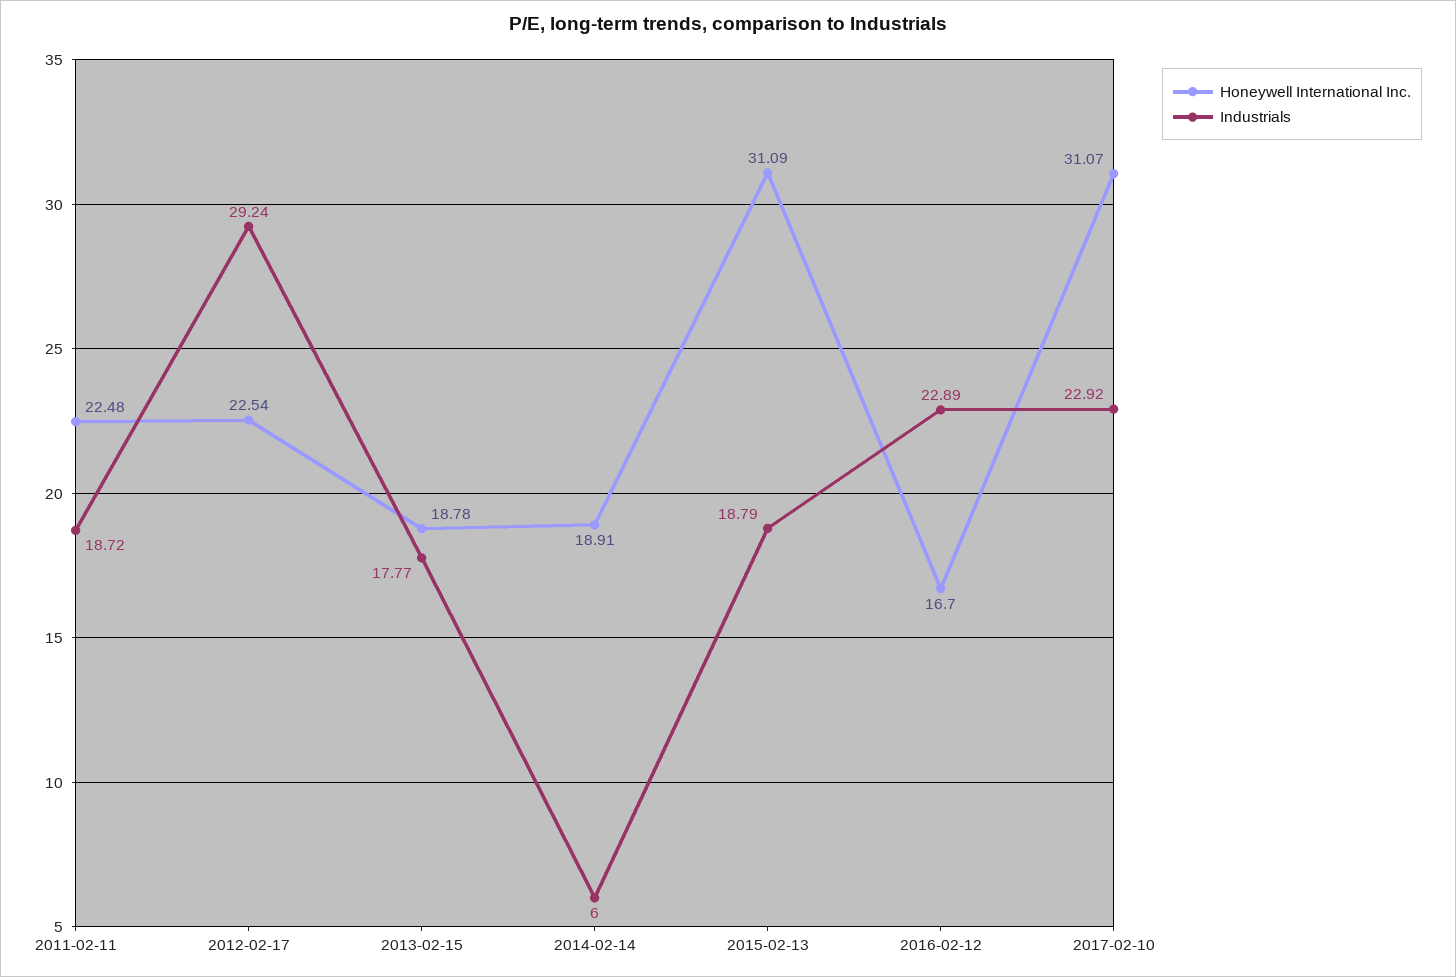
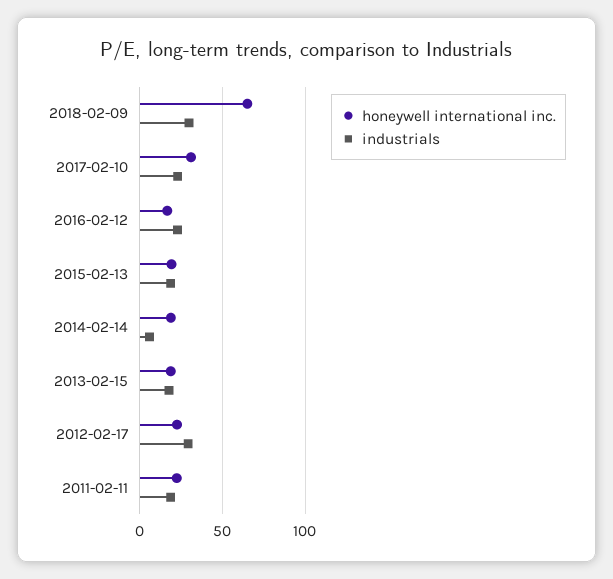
Honeywell International Inc., 2015-02-13: 31.09 -> 20
Honeywell International Inc., 2018-02-09: none -> 65
Industrials, 2018-02-09: none -> 30

